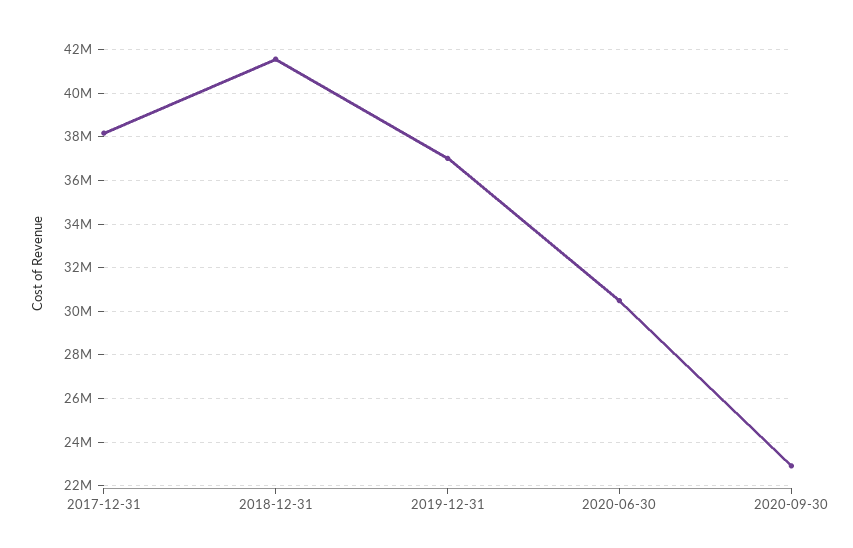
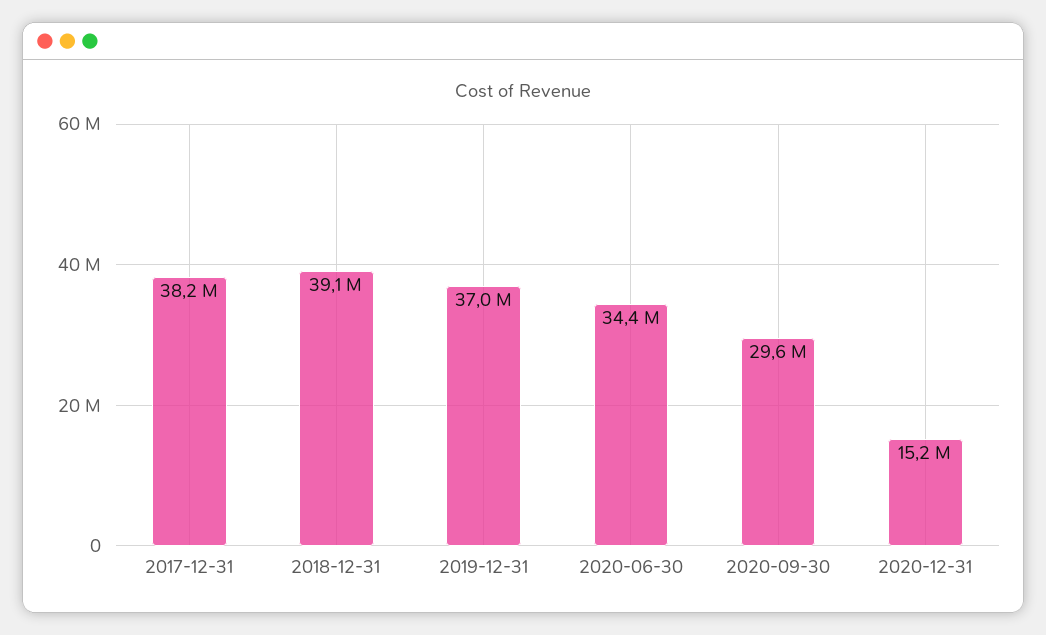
2018-12-31: 41500000 -> 39100000
2020-06-30: 30500000 -> 34400000
2020-09-30: 23000000 -> 29600000
2020-12-31: none -> 15200000

